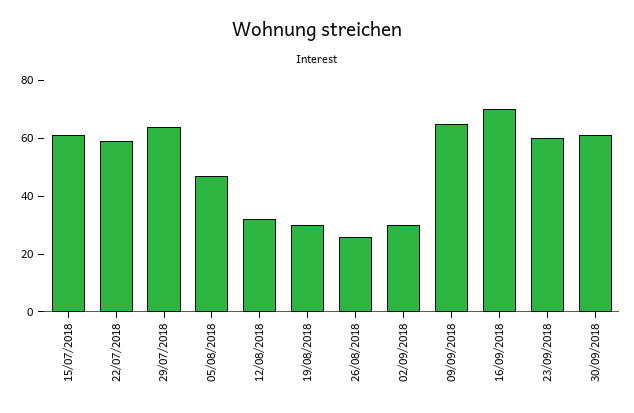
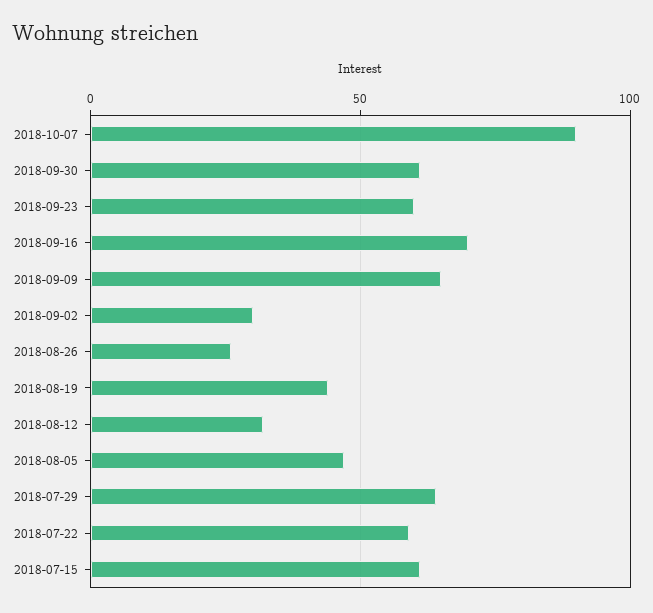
19/08/2018: 30 -> 45
2018-10-07: none -> 90

